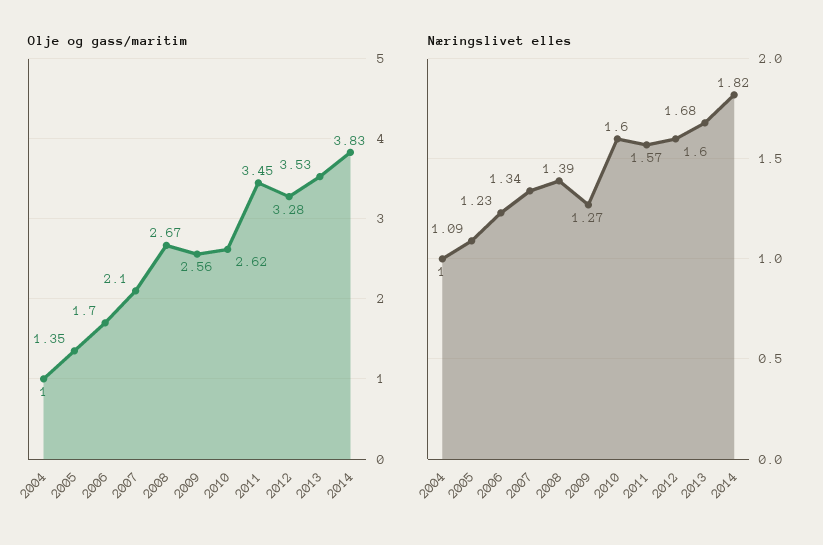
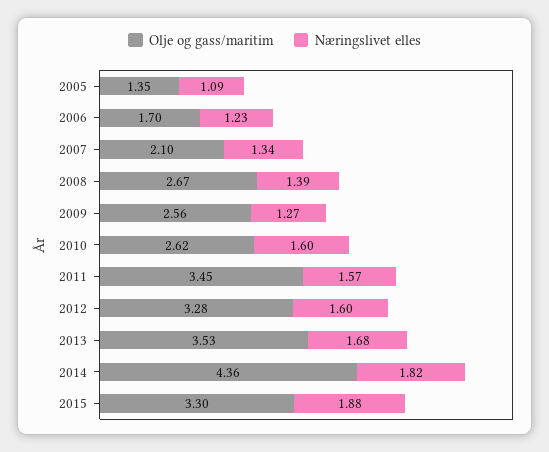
Olje og gass/maritim, 2004: 1 -> none
Olje og gass/maritim, 2014: 3.83 -> 4.36
Næringslivet elles, 2004: 1 -> none
Olje og gass/maritim, 2015: none -> 3.3
Næringslivet elles, 2015: none -> 1.88

